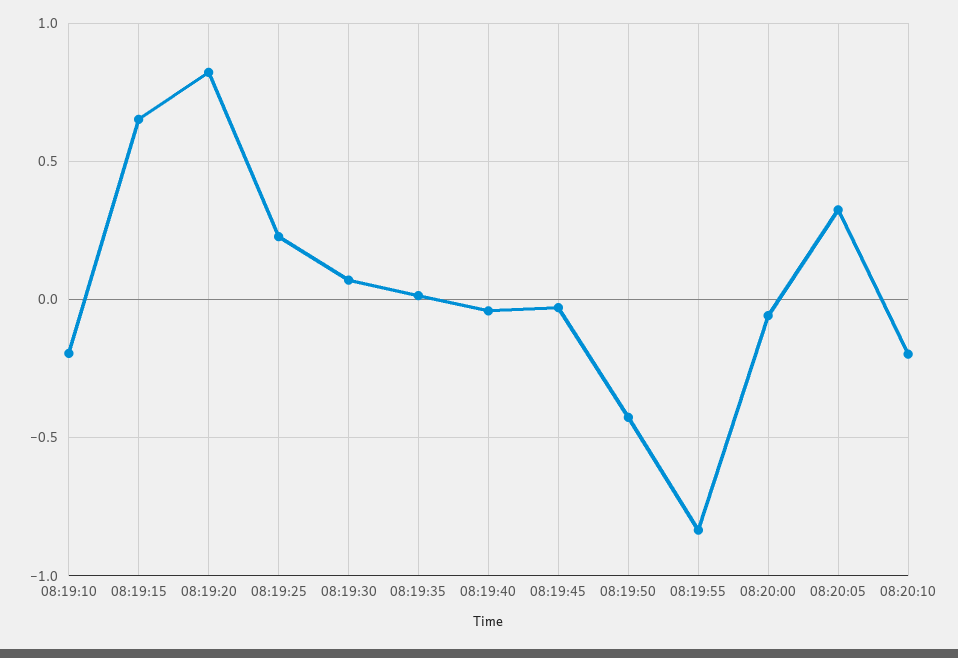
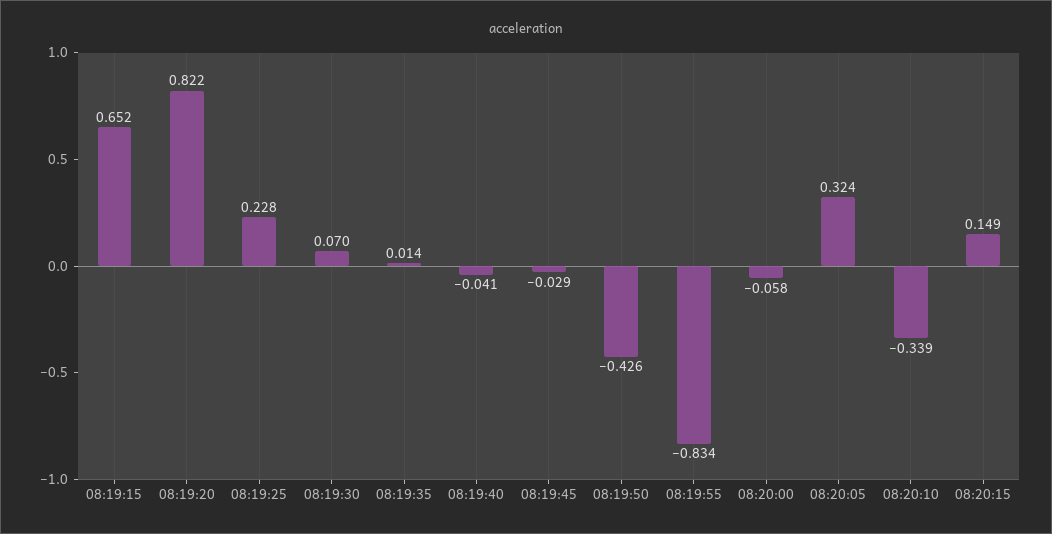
08:19:10: -0.2 -> none
08:20:10: -0.2 -> -0.339
08:20:15: none -> 0.149

